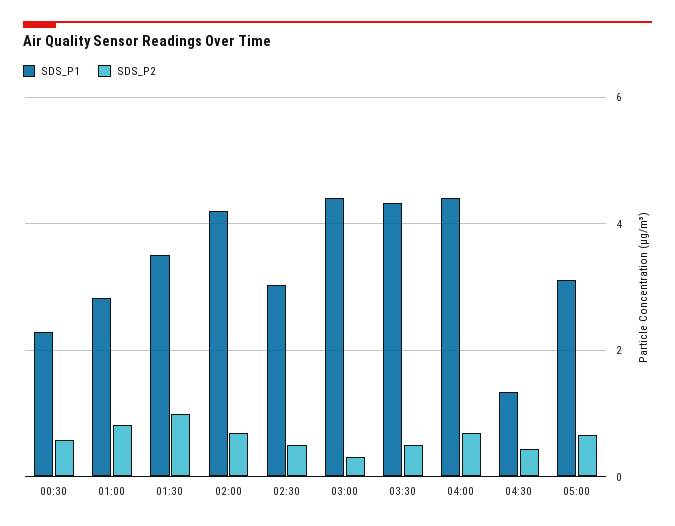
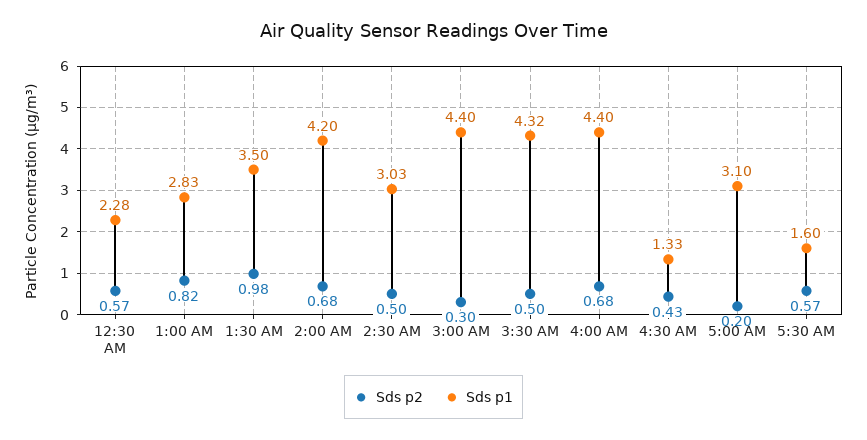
SDS_P2, 05:00: 0.6 -> 0.2
SDS_P2, 5:30 AM: none -> 0.57
SDS_P1, 5:30 AM: none -> 1.6

